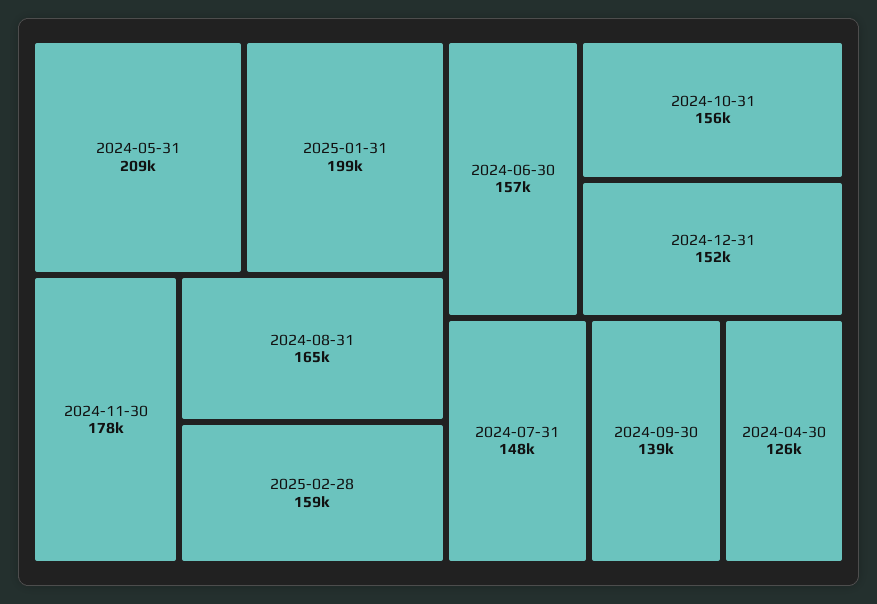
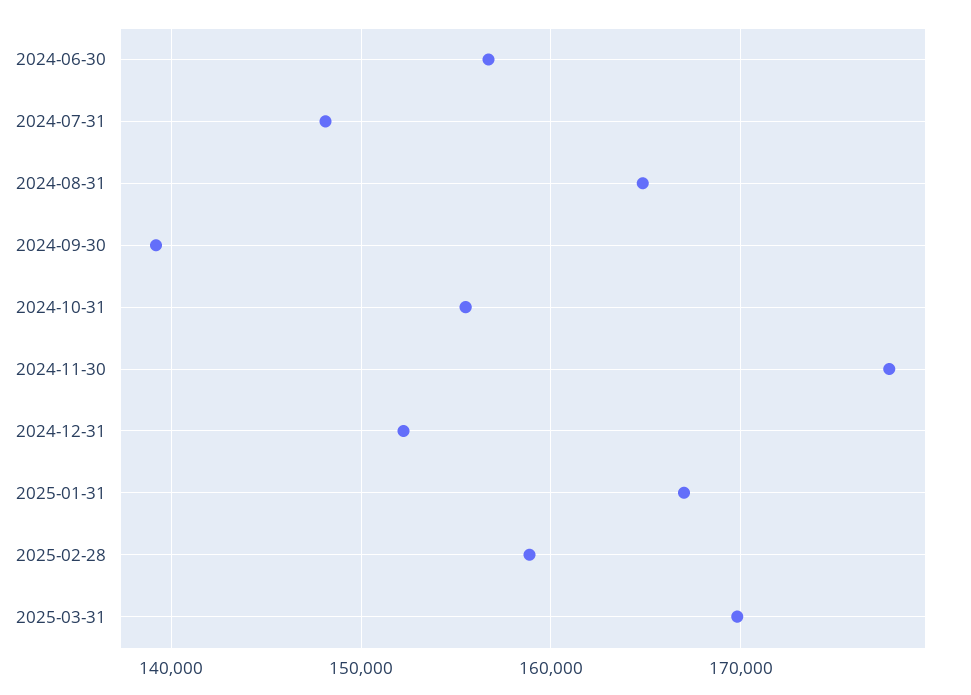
2024-05-31: 209000 -> none
2025-01-31: 199000 -> 167000
2024-04-30: 126000 -> none
2025-03-31: none -> 170000

